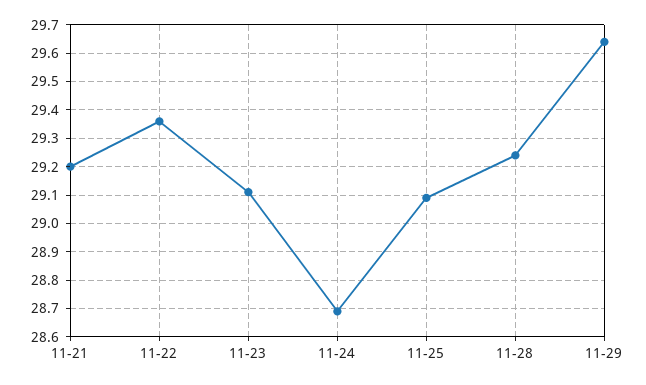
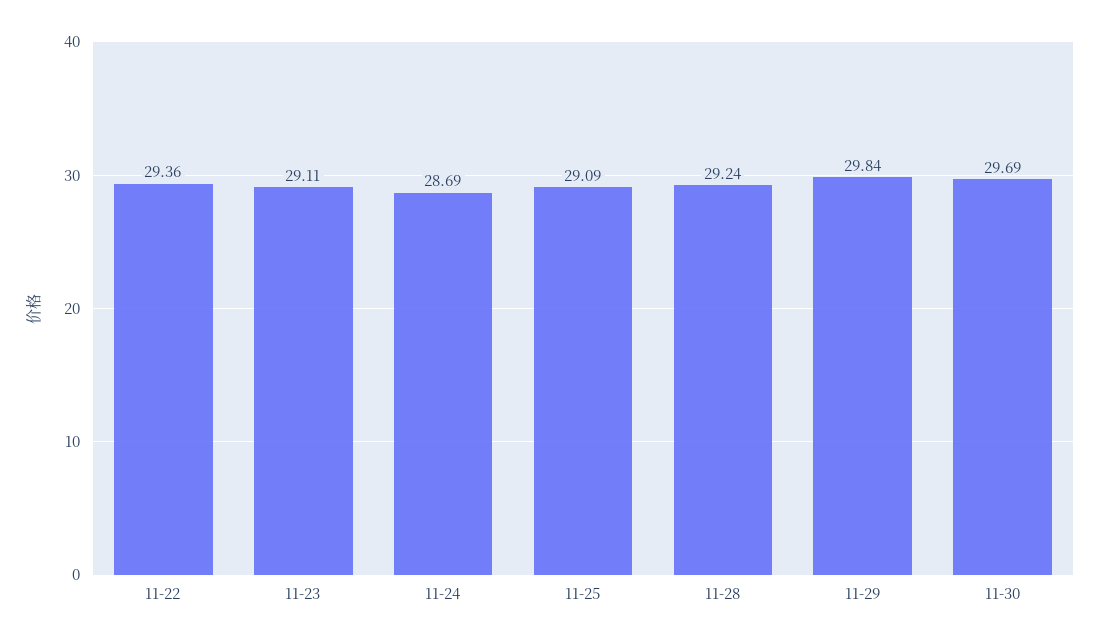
11-21: 29.2 -> none
11-29: 29.65 -> 29.84
11-30: none -> 29.69

